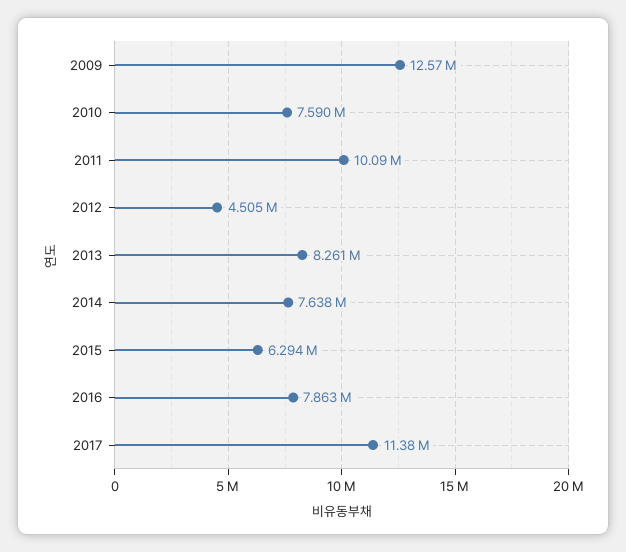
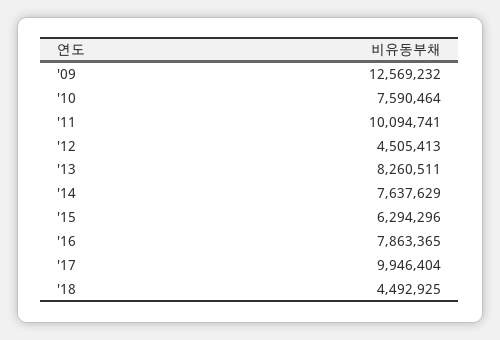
2017: 11380000 -> 9946404
'18: none -> 4492925

